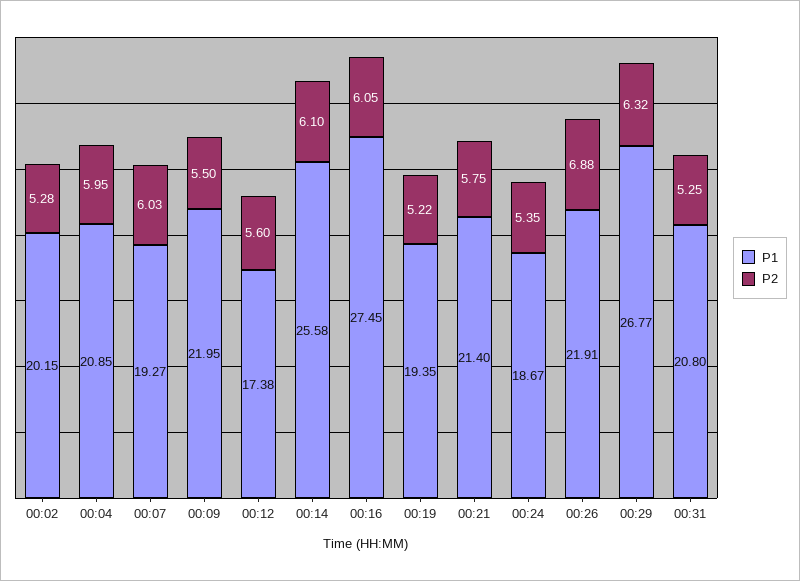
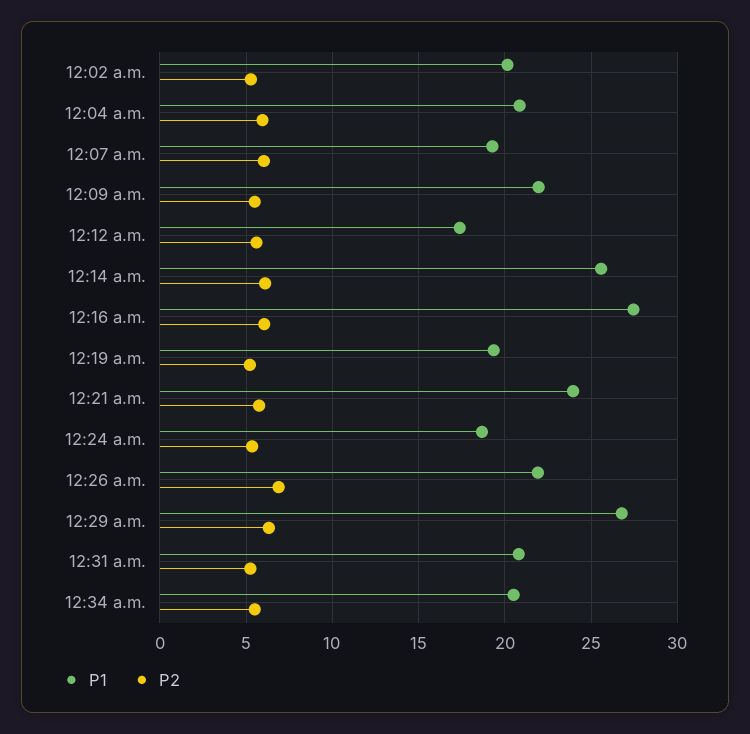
P1, 00:21: 21.4 -> 24
P1, 12:34 a.m.: none -> 20.5
P2, 12:34 a.m.: none -> 5.5

